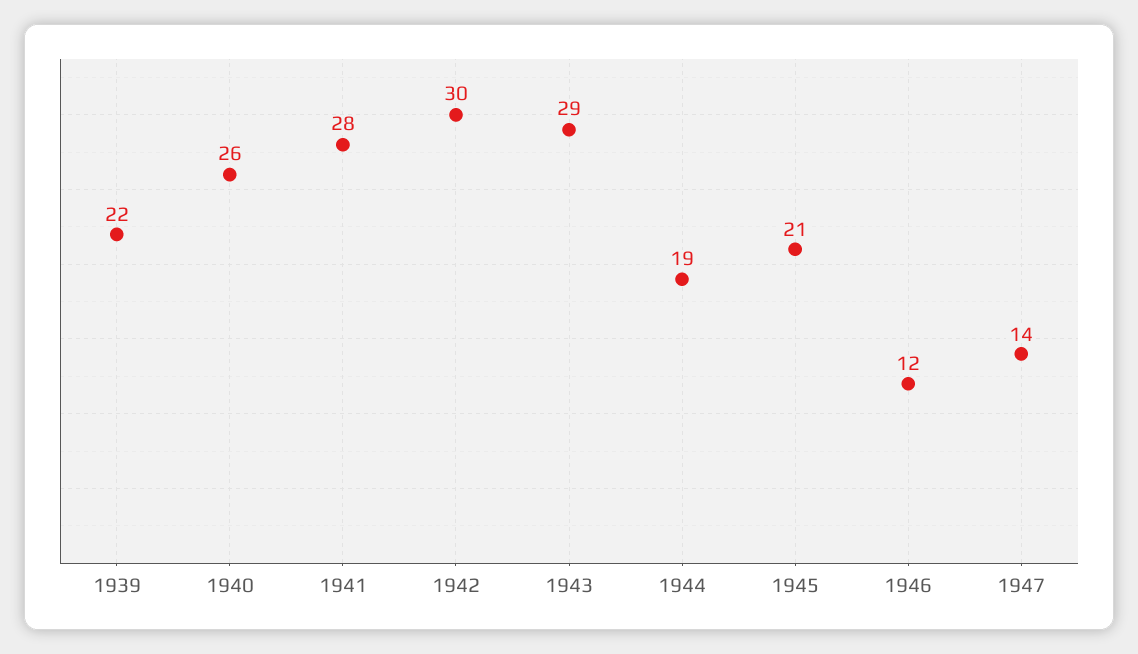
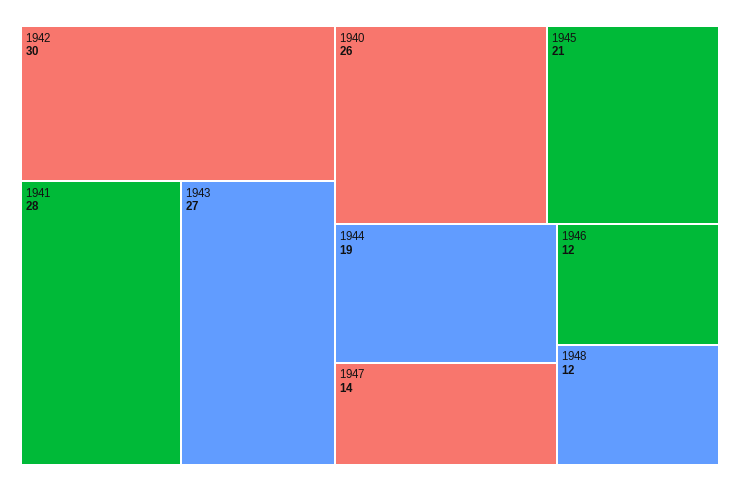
1939: 22 -> none
1943: 29 -> 27
1948: none -> 12

